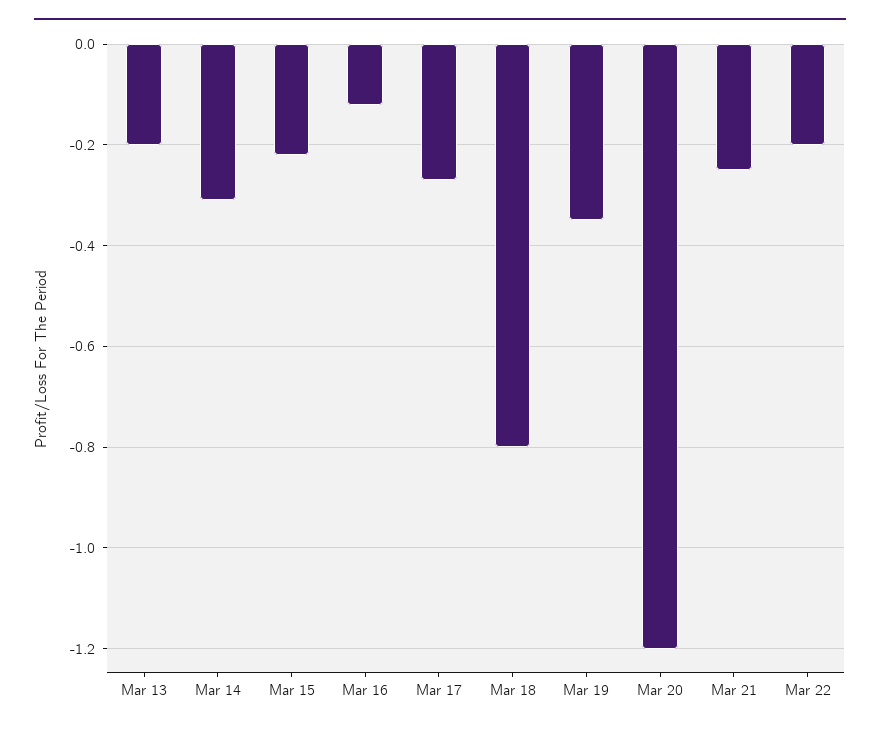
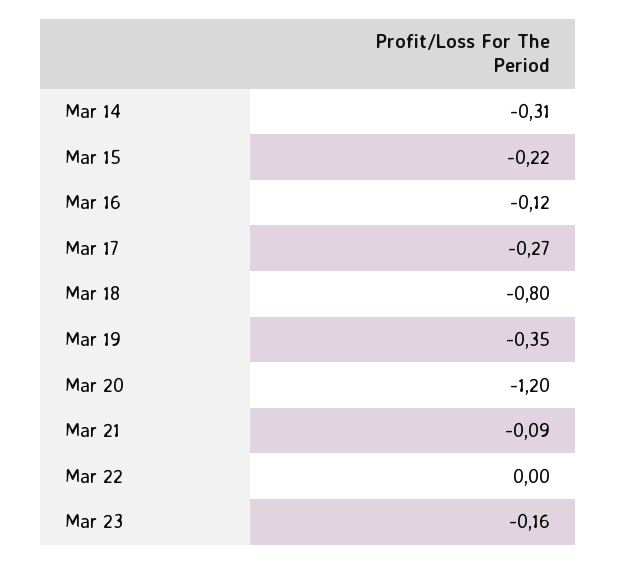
Mar 13: -0.2 -> none
Mar 21: -0.25 -> -0.09
Mar 22: -0.2 -> 0
Mar 23: none -> -0.16

